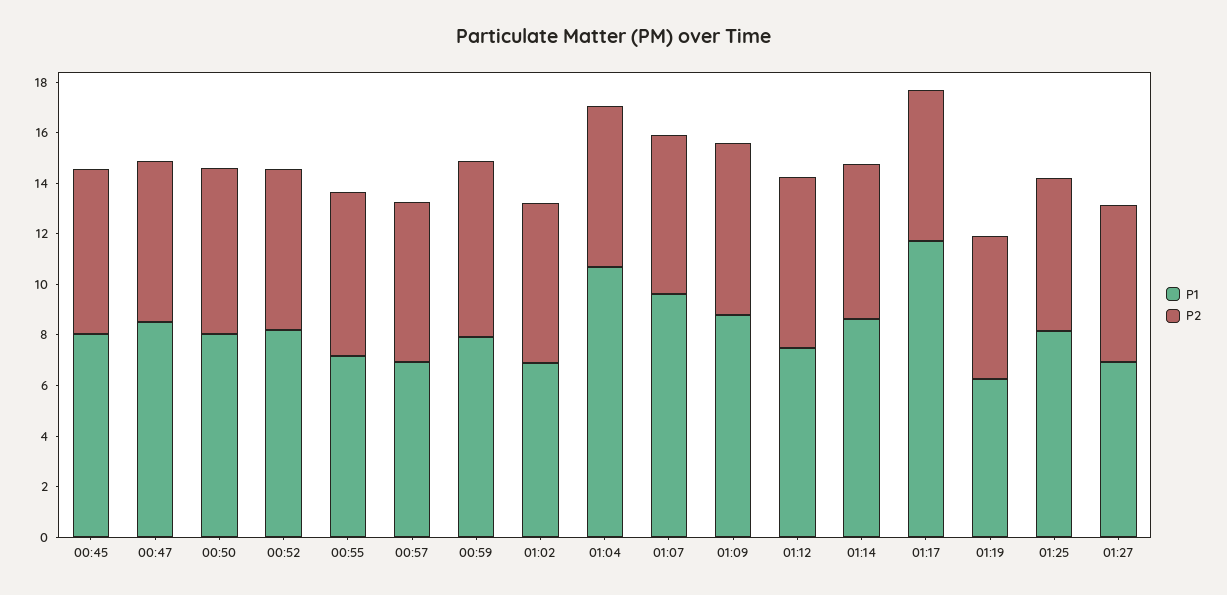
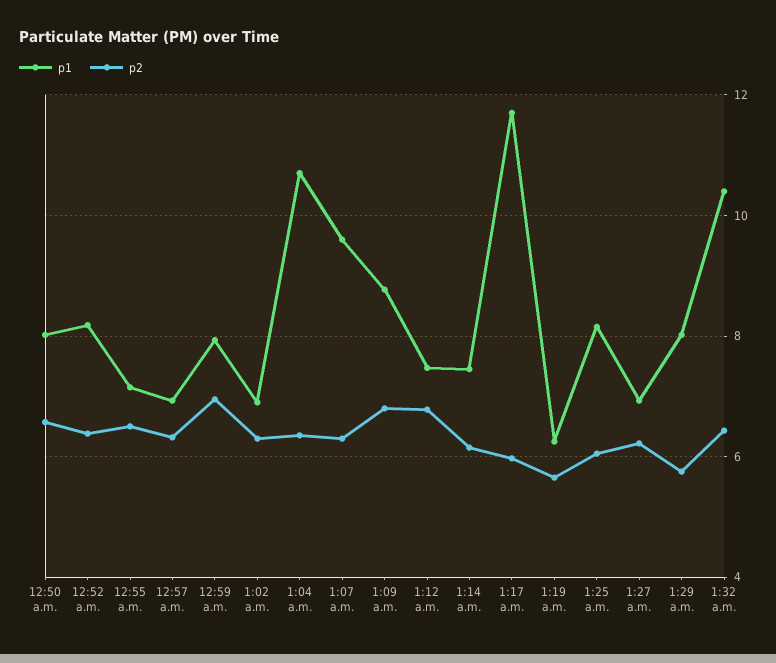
P1, 00:45: 8 -> none
P2, 00:45: 6.5 -> none
P1, 00:47: 8.5 -> none
P2, 00:47: 6.5 -> none
P1, 01:14: 8.5 -> 7.4
P1, 1:29 a.m.: none -> 8
P2, 1:29 a.m.: none -> 5.8
P1, 1:32 a.m.: none -> 10.4
P2, 1:32 a.m.: none -> 6.4

